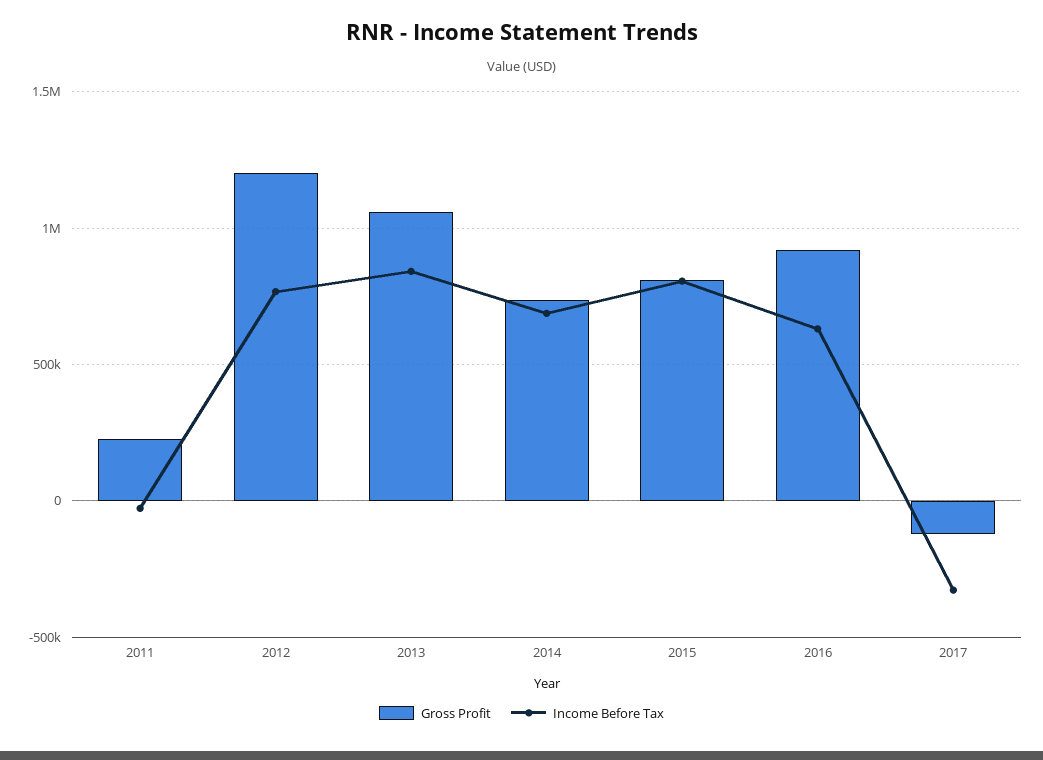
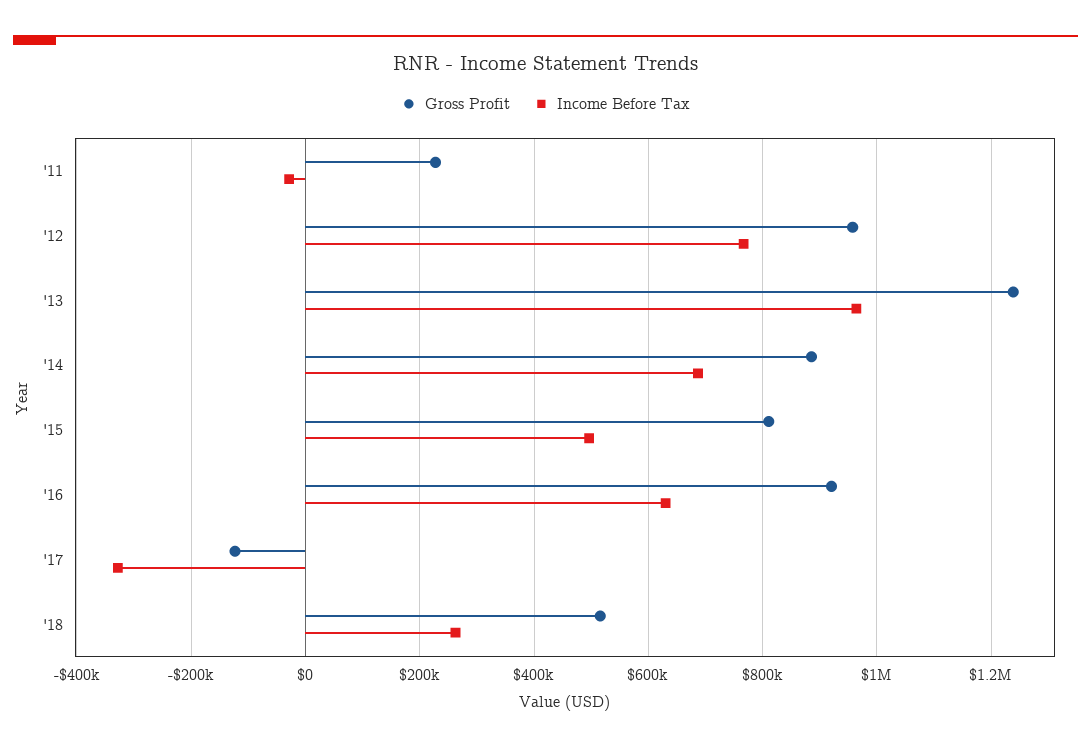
Gross Profit, 2012: 1200000 -> 960000
Gross Profit, 2013: 1050000 -> 1240000
Income Before Tax, 2013: 850000 -> 960000
Gross Profit, 2014: 750000 -> 880000
Income Before Tax, 2015: 800000 -> 500000
Gross Profit, '18: none -> 520000
Income Before Tax, '18: none -> 260000

